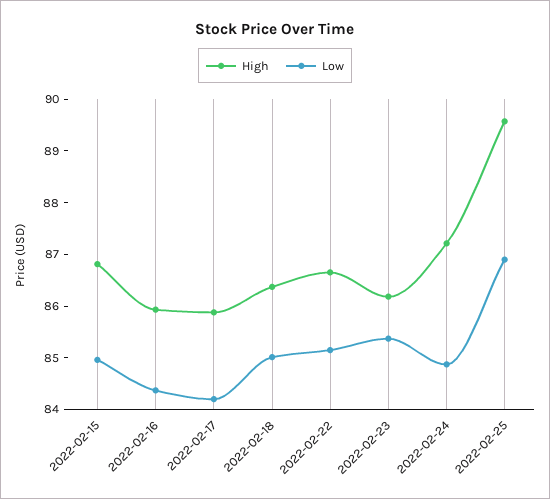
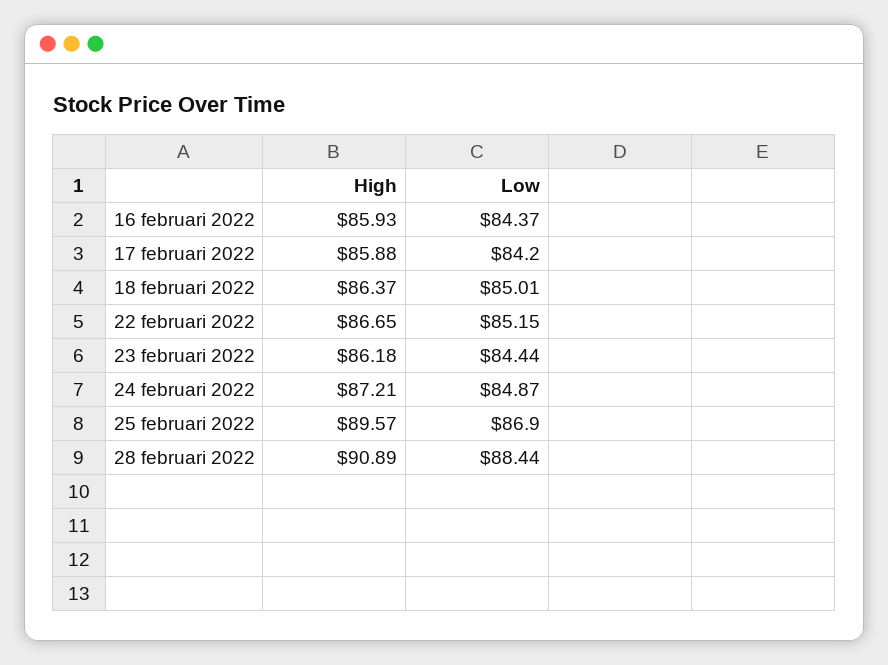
High, 2022-02-15: 86.8 -> none
Low, 2022-02-15: 85 -> none
Low, 2022-02-23: 85.4 -> 84.44
High, 28 februari 2022: none -> 90.89
Low, 28 februari 2022: none -> 88.44

